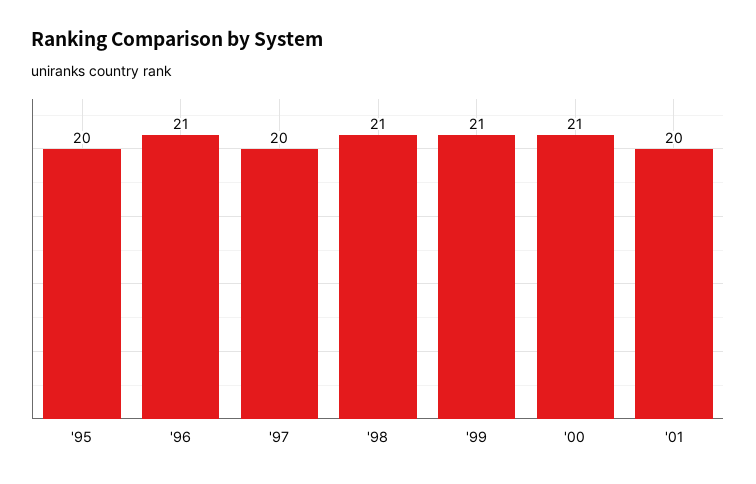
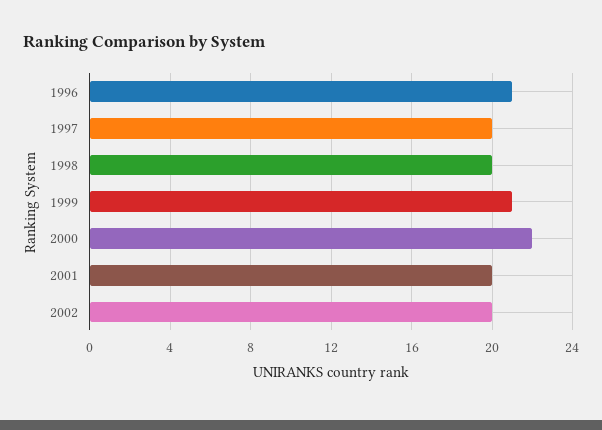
'95: 20 -> none
'98: 21 -> 20
'00: 21 -> 22
2002: none -> 20

